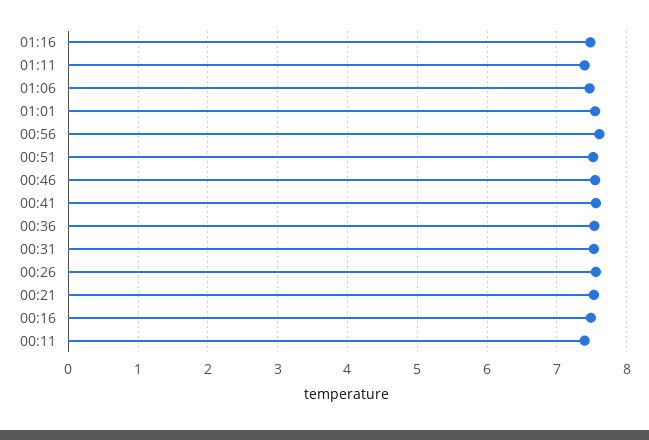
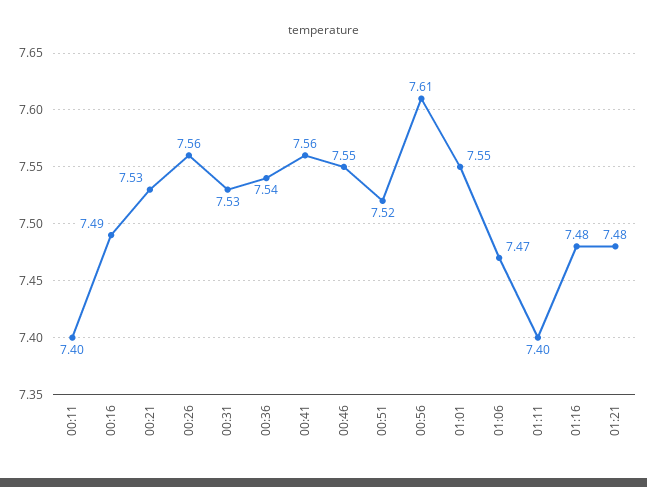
01:21: none -> 7.48

